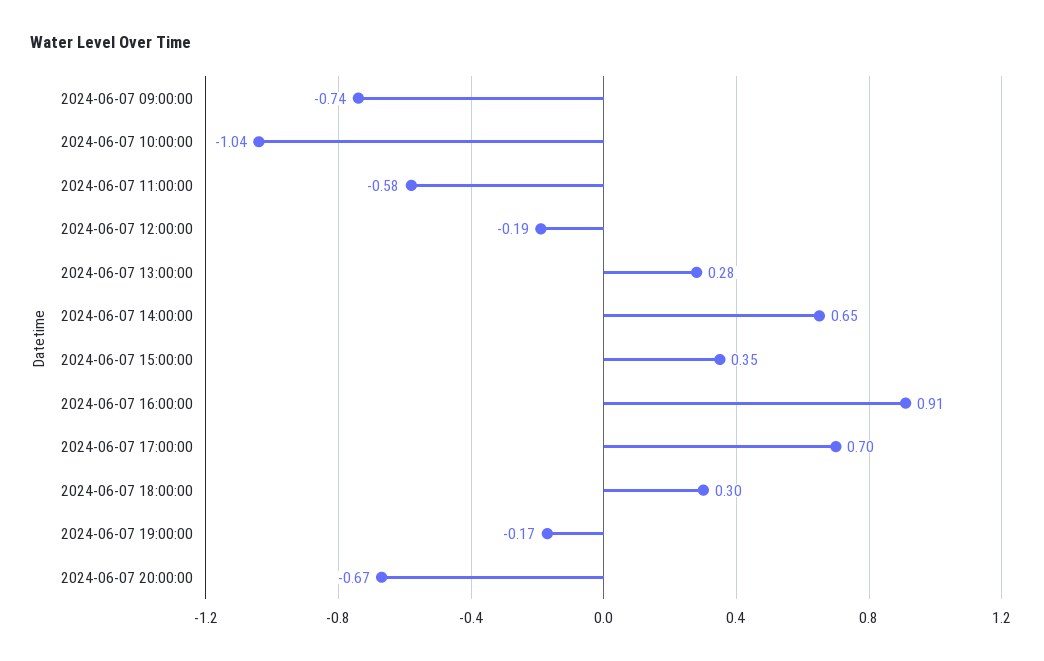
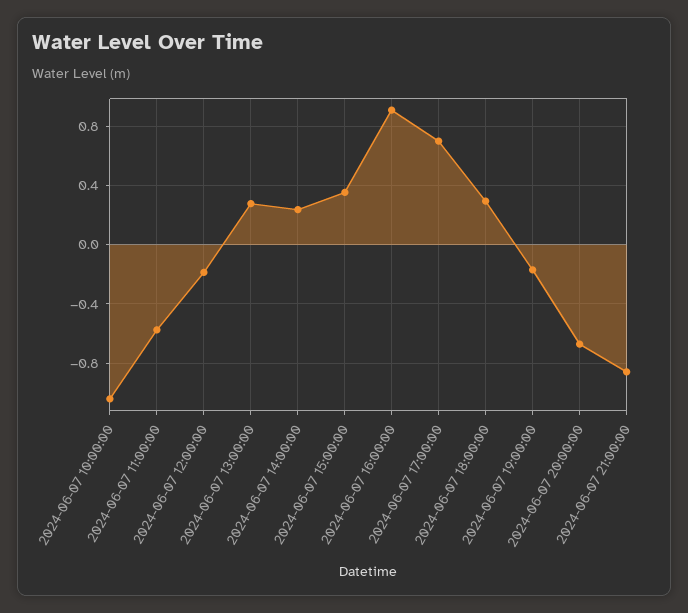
2024-06-07 09:00:00: -0.74 -> none
2024-06-07 14:00:00: 0.65 -> 0.25
2024-06-07 21:00:00: none -> -0.85

